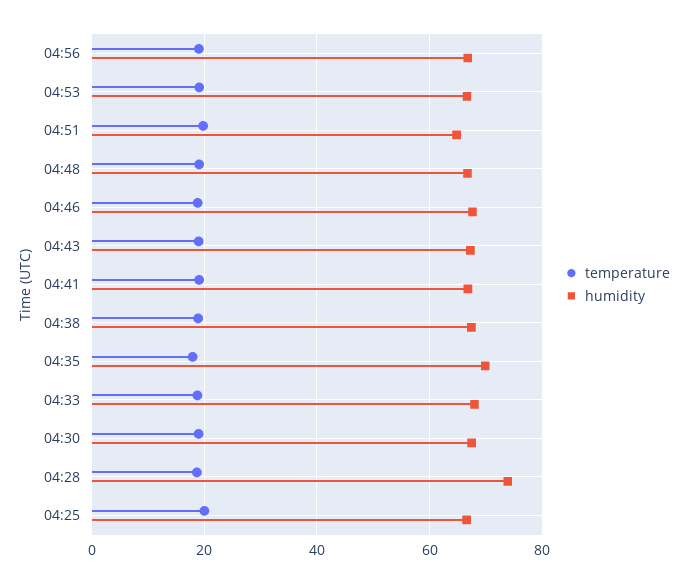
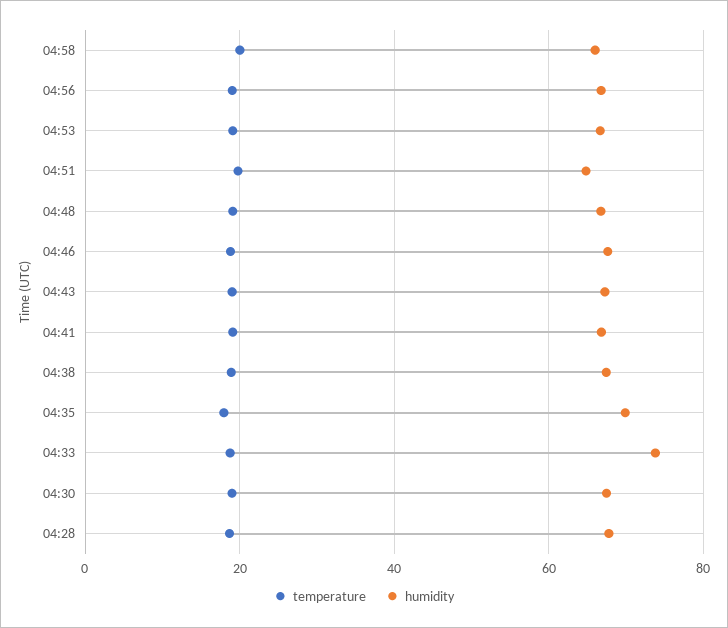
humidity, 04:33: 68 -> 74
humidity, 04:28: 74 -> 68
temperature, 04:25: 20 -> none
humidity, 04:25: 66 -> none
temperature, 04:58: none -> 20
humidity, 04:58: none -> 66

